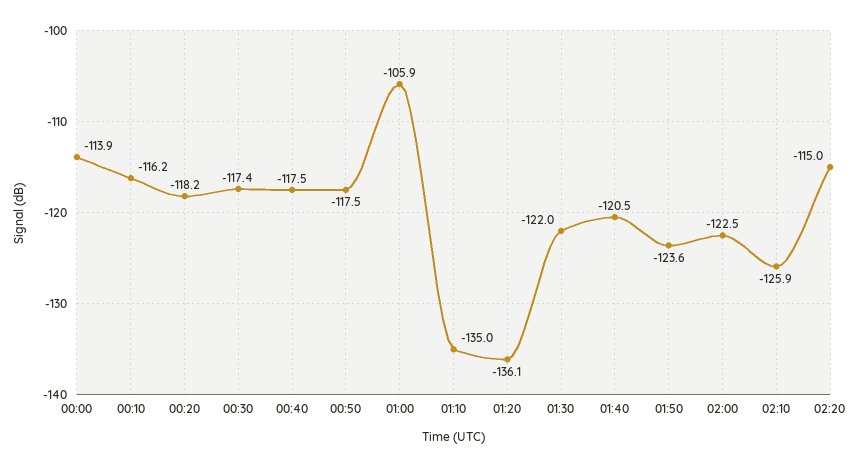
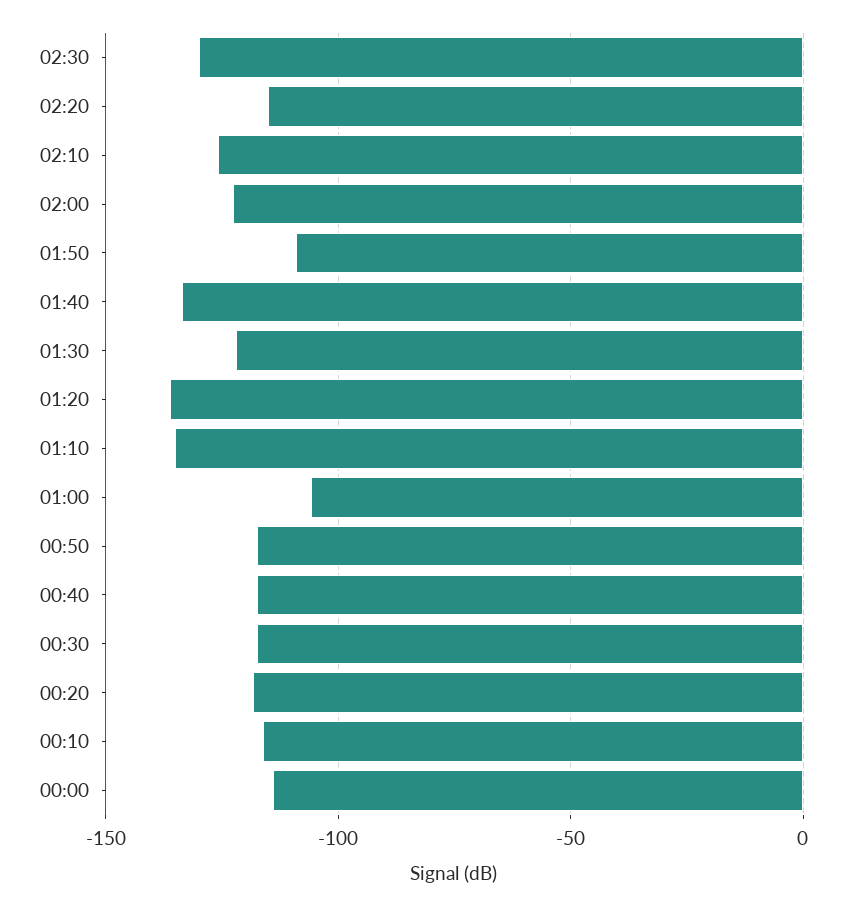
01:40: -120.5 -> -135
01:50: -123.6 -> -110
02:30: none -> -130

